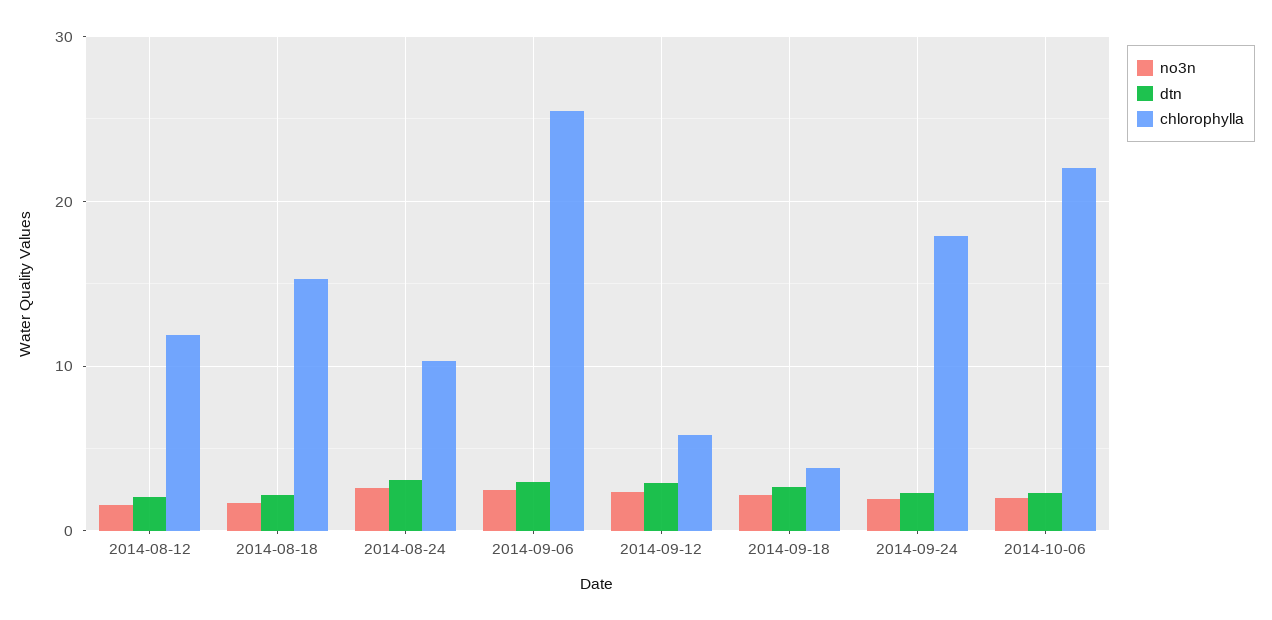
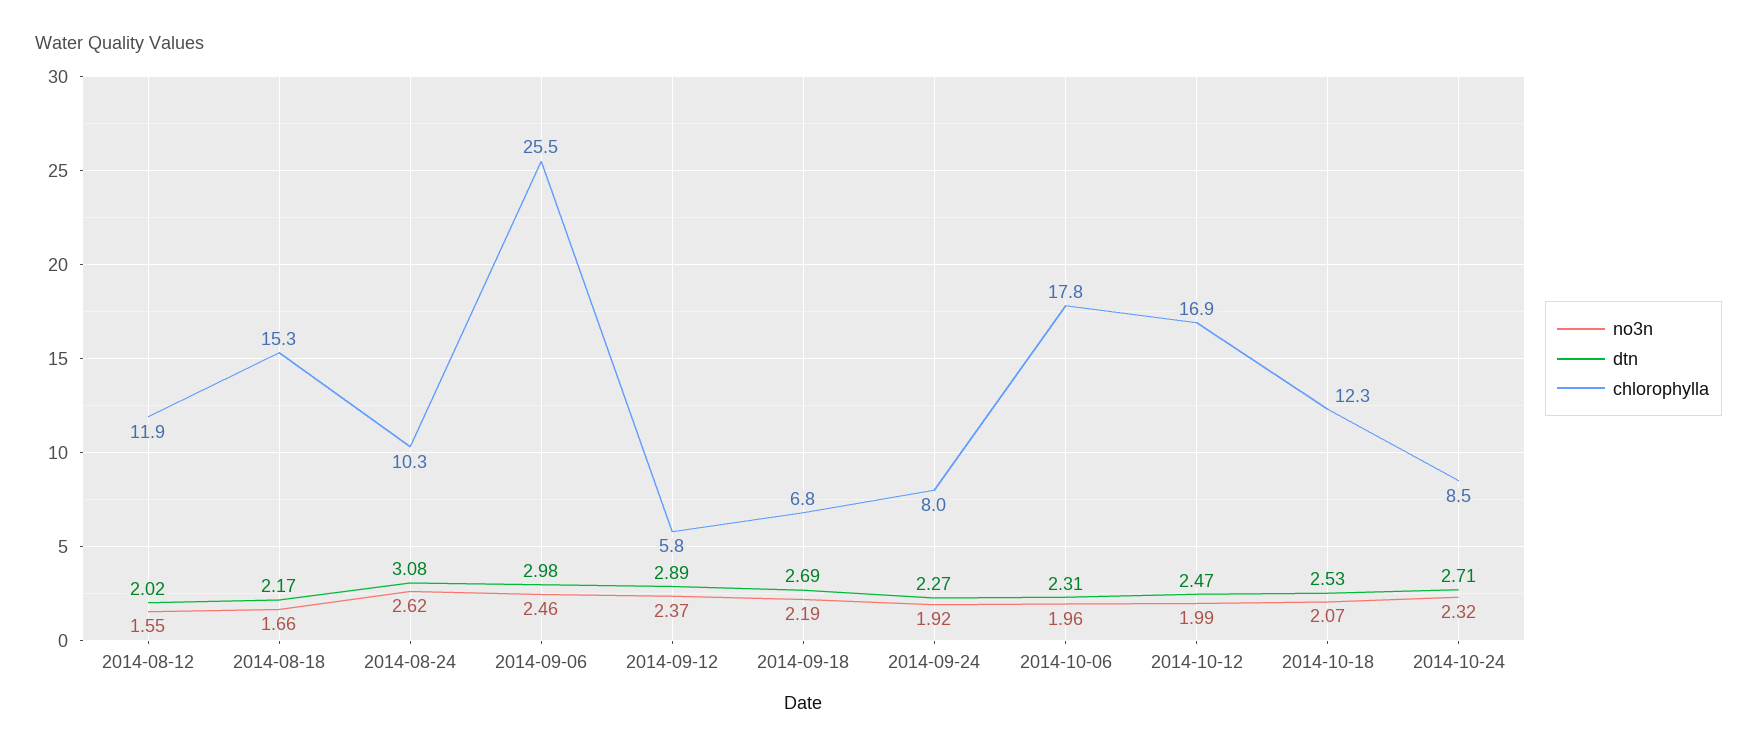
chlorophylla, 2014-09-18: 4 -> 6.8
chlorophylla, 2014-09-24: 18 -> 8
chlorophylla, 2014-10-06: 22 -> 17.8
no3n, 2014-10-12: none -> 1.99
dtn, 2014-10-12: none -> 2.47
chlorophylla, 2014-10-12: none -> 16.9
no3n, 2014-10-18: none -> 2.07
dtn, 2014-10-18: none -> 2.53
chlorophylla, 2014-10-18: none -> 12.3
no3n, 2014-10-24: none -> 2.32
dtn, 2014-10-24: none -> 2.71
chlorophylla, 2014-10-24: none -> 8.5

